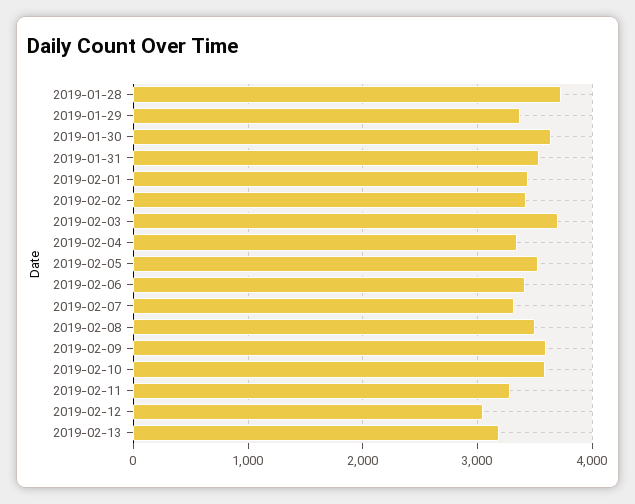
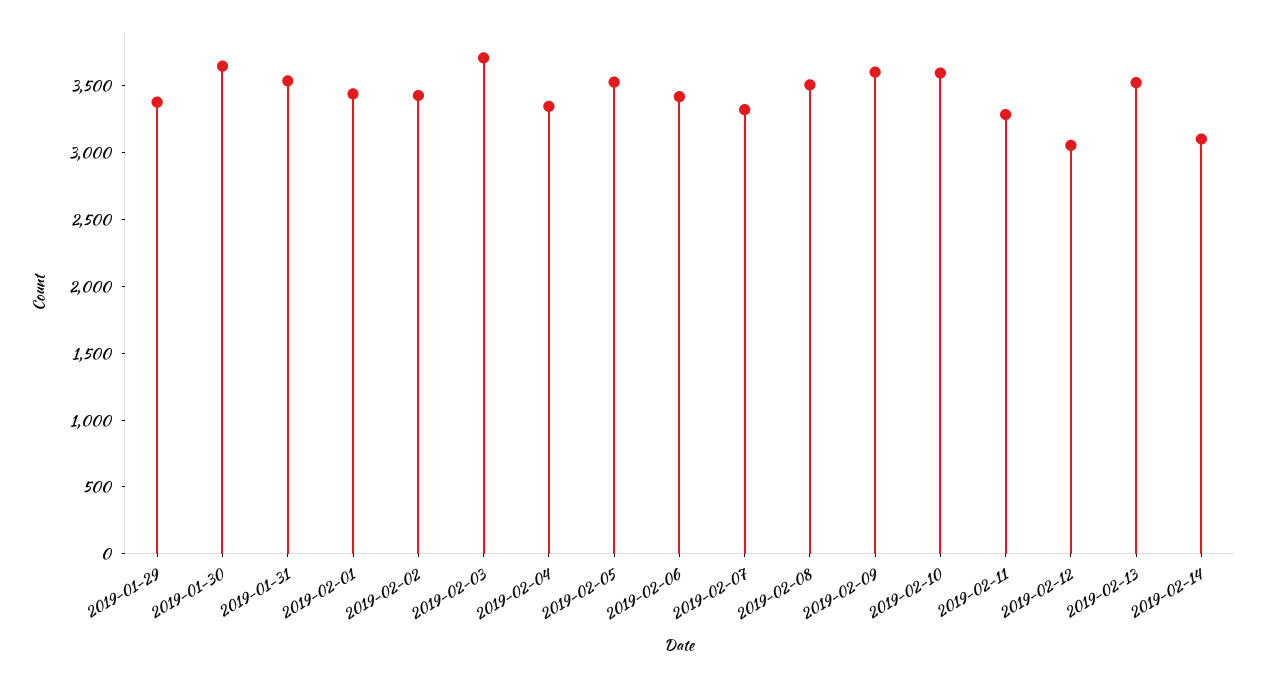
2019-01-28: 3700 -> none
2019-02-13: 3200 -> 3500
2019-02-14: none -> 3100

